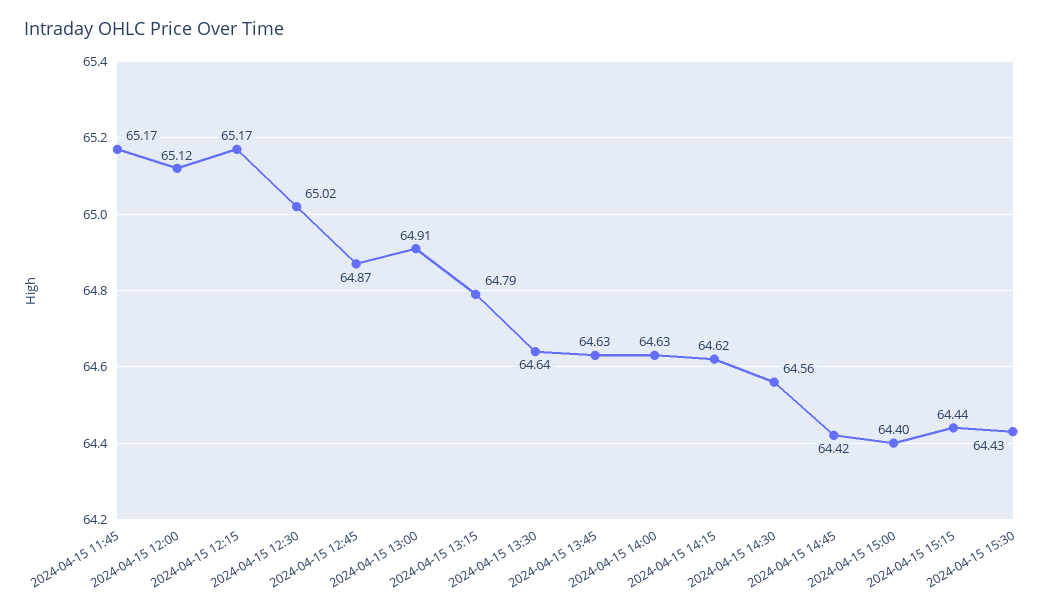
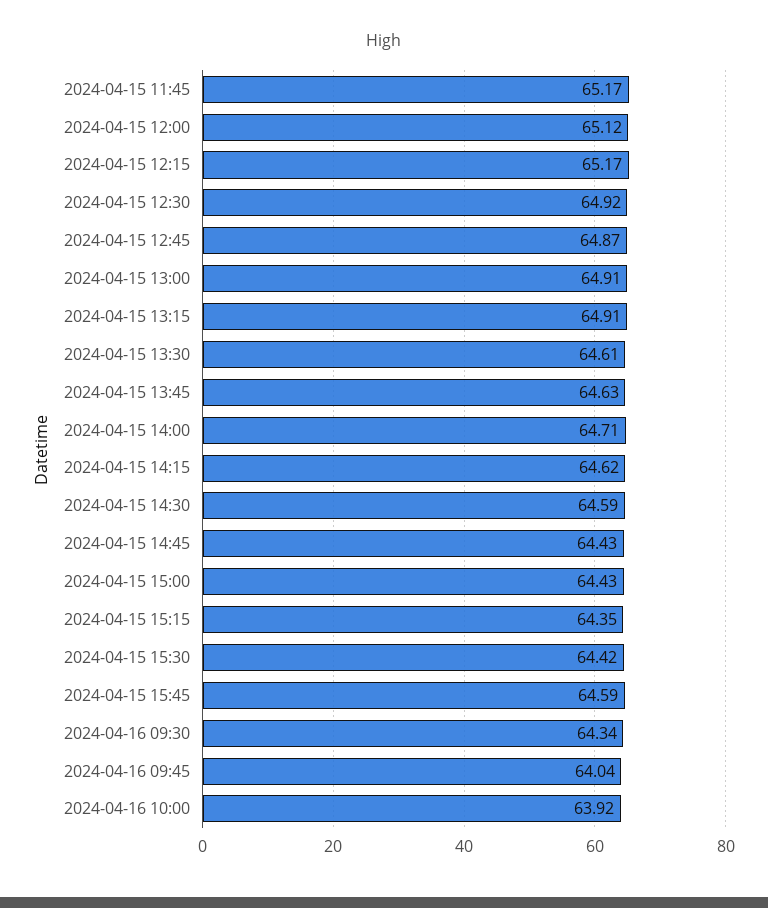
2024-04-15 12:30: 65.02 -> 64.92
2024-04-15 13:15: 64.79 -> 64.91
2024-04-15 13:30: 64.64 -> 64.61
2024-04-15 14:00: 64.63 -> 64.71
2024-04-15 14:30: 64.56 -> 64.59
2024-04-15 14:45: 64.42 -> 64.43
2024-04-15 15:00: 64.4 -> 64.43
2024-04-15 15:15: 64.44 -> 64.35
2024-04-15 15:30: 64.43 -> 64.42
2024-04-15 15:45: none -> 64.59
2024-04-16 09:30: none -> 64.34
2024-04-16 09:45: none -> 64.04
2024-04-16 10:00: none -> 63.92

